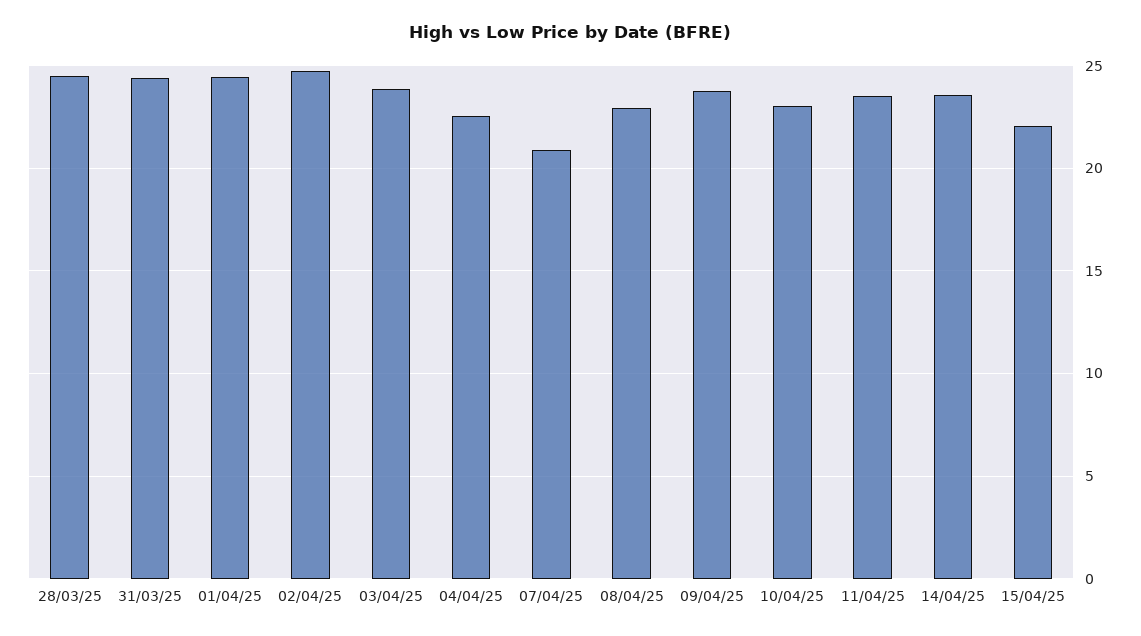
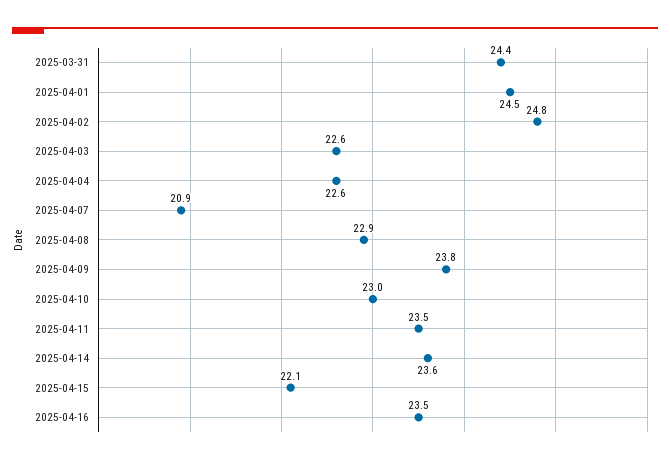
28/03/25: 24.5 -> none
03/04/25: 24 -> 22.6
2025-04-16: none -> 23.5

